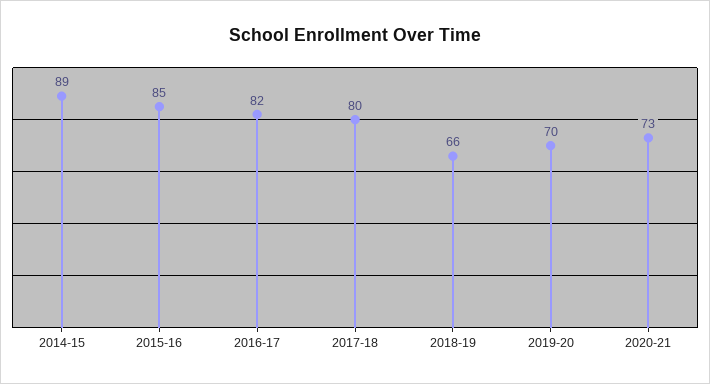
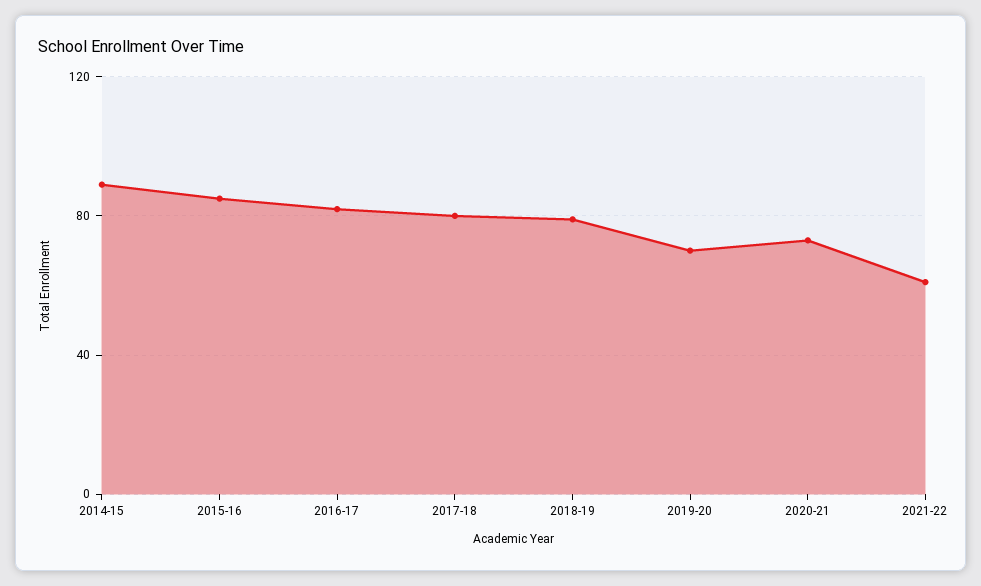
2018-19: 66 -> 80
2021-22: none -> 60

